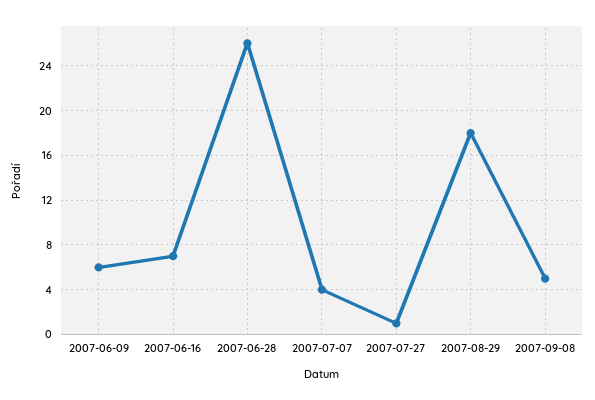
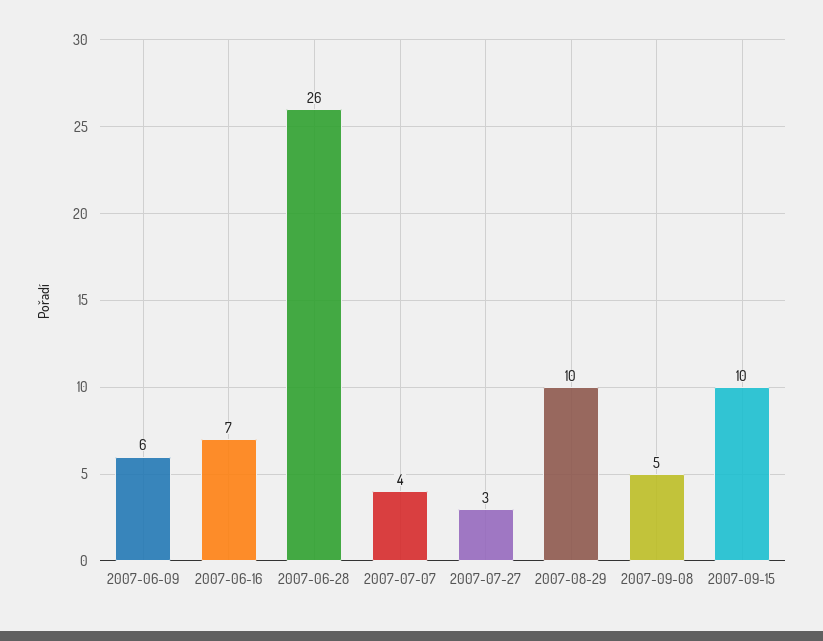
2007-07-27: 1 -> 3
2007-08-29: 18 -> 10
2007-09-15: none -> 10

